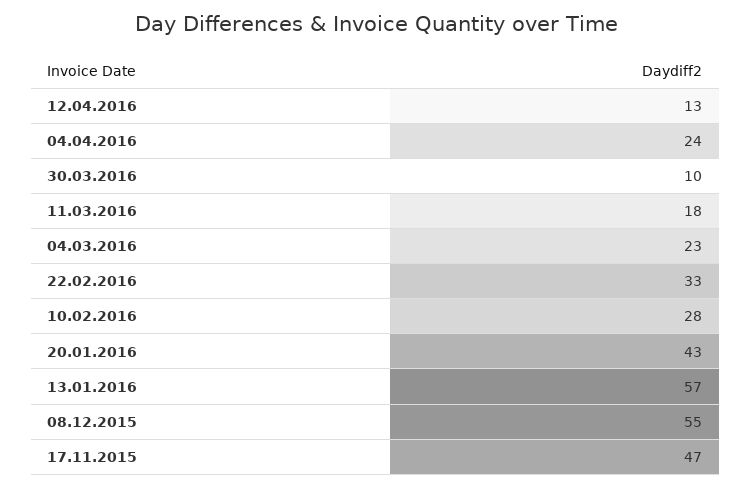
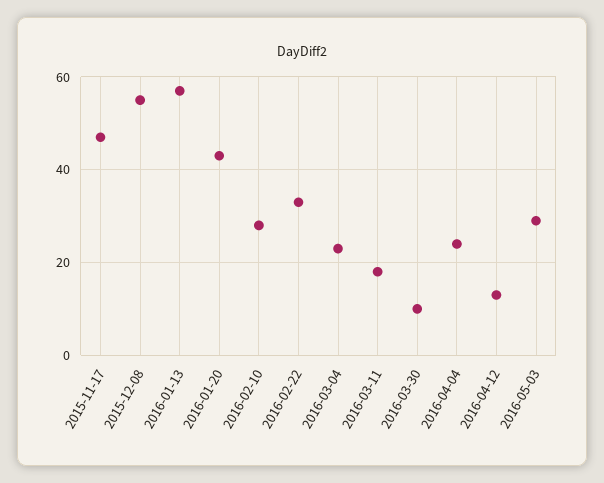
2016-05-03: none -> 30

